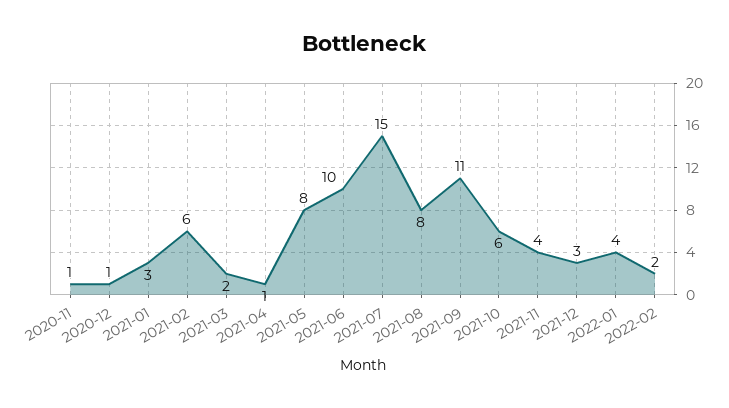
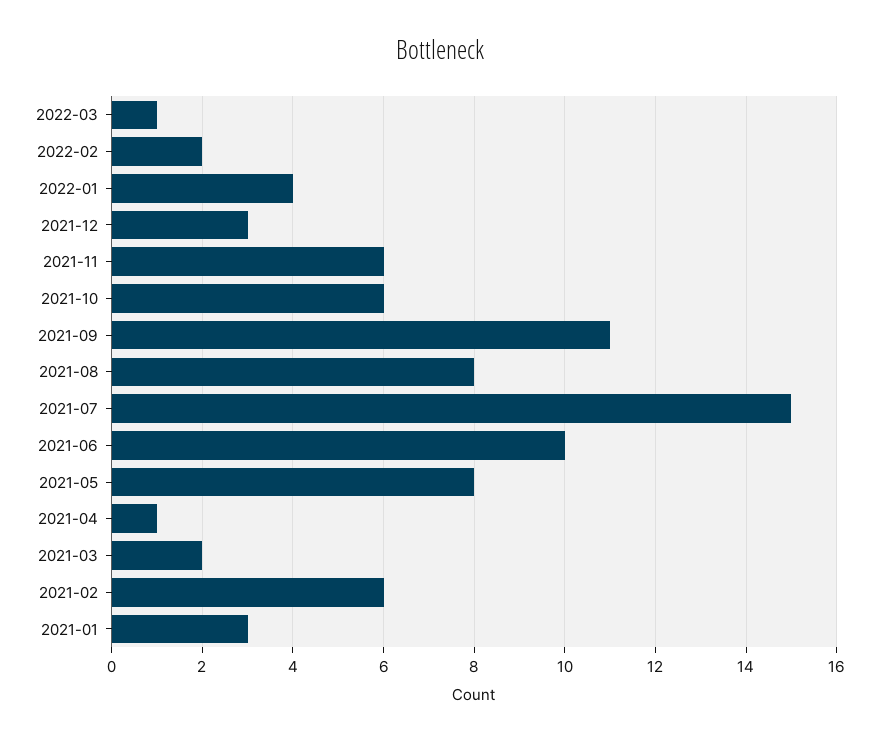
2020-11: 1 -> none
2020-12: 1 -> none
2021-11: 4 -> 6
2022-03: none -> 1

